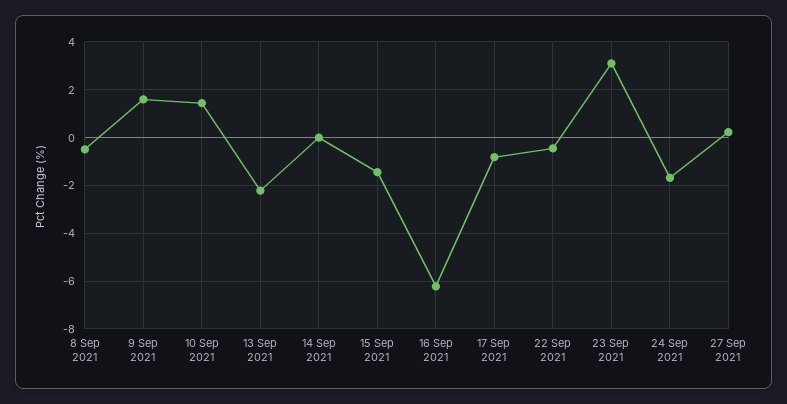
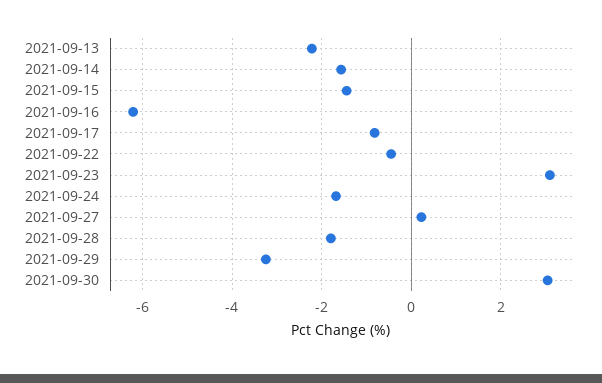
8 Sep 2021: -0.5 -> none
9 Sep 2021: 1.5 -> none
10 Sep 2021: 1.5 -> none
14 Sep 2021: 0 -> -1.6
2021-09-28: none -> -1.8
2021-09-29: none -> -3.2
2021-09-30: none -> 3

